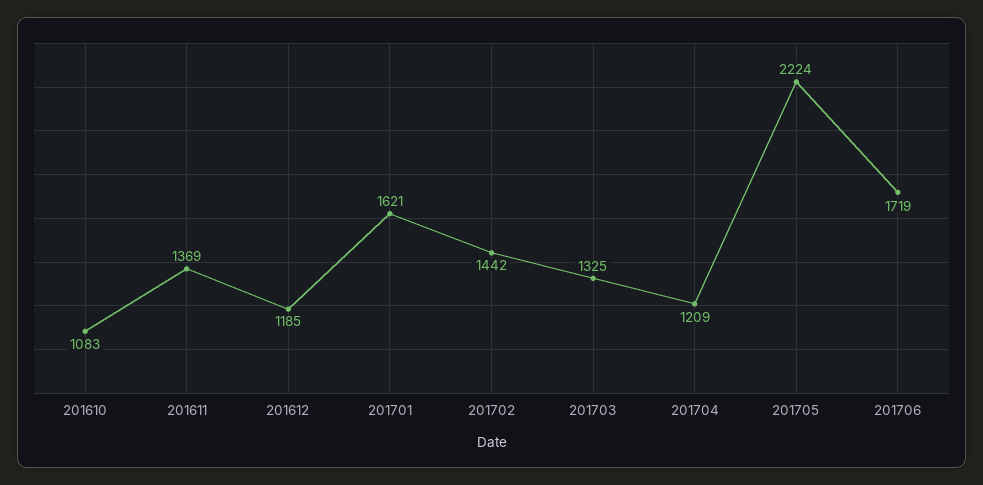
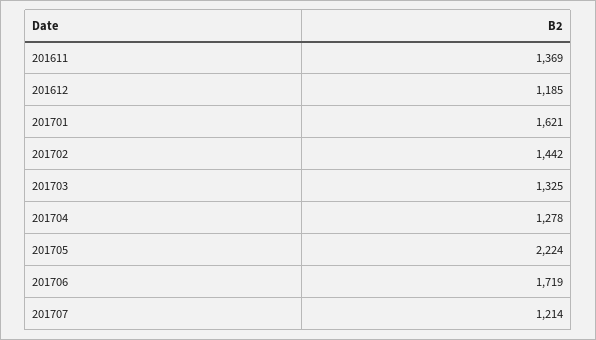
201610: 1083 -> none
201704: 1209 -> 1278
201707: none -> 1214

